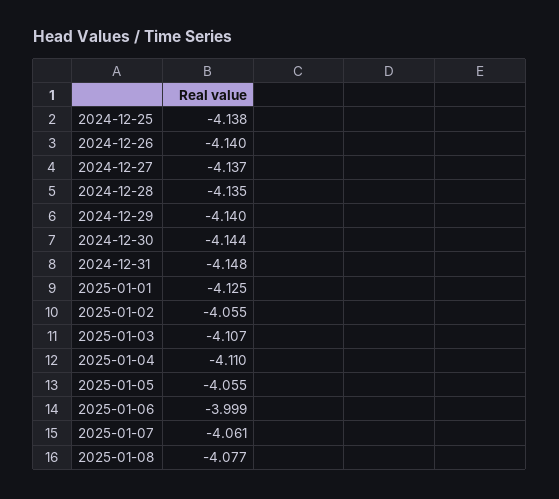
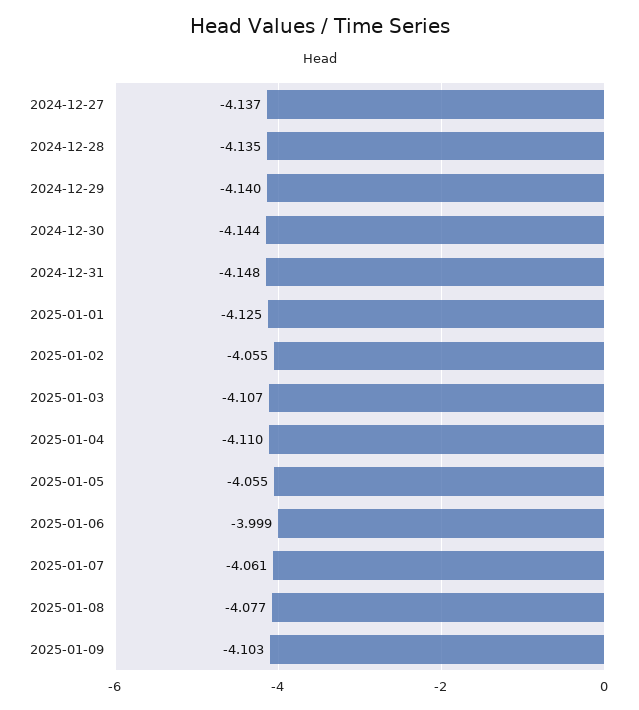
2024-12-25: -4.138 -> none
2024-12-26: -4.14 -> none
2025-01-09: none -> -4.103

